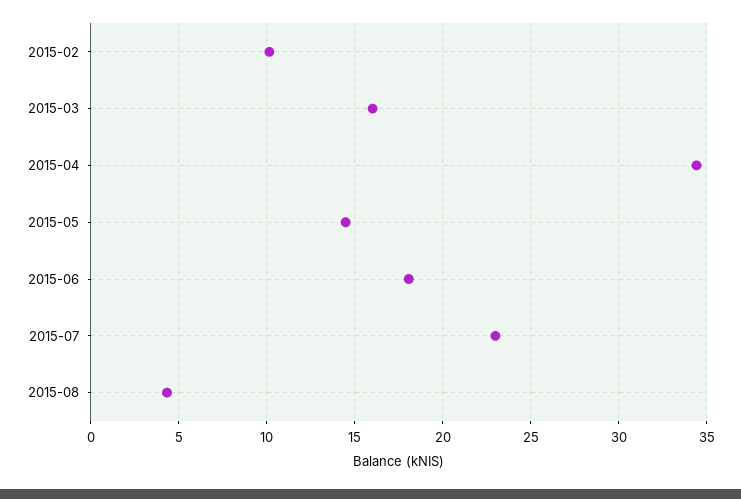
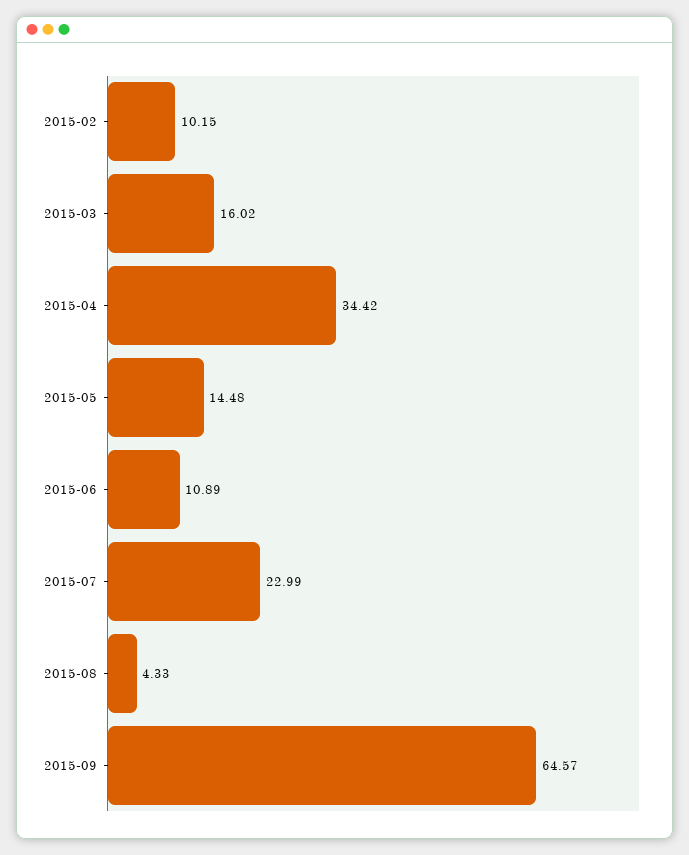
2015-06: 18 -> 10.89
2015-09: none -> 64.57

